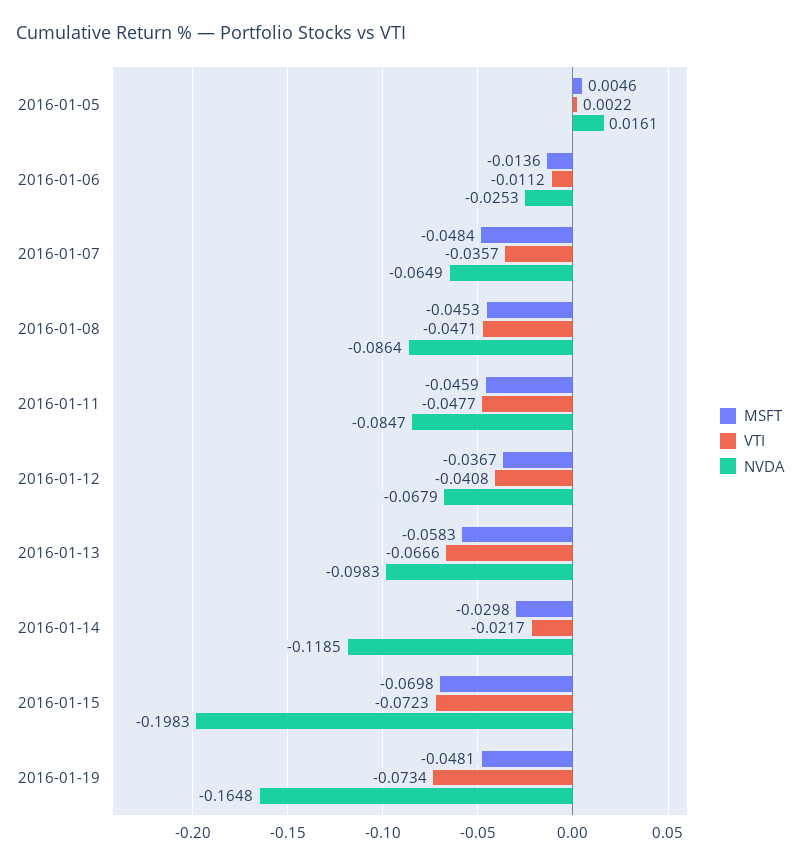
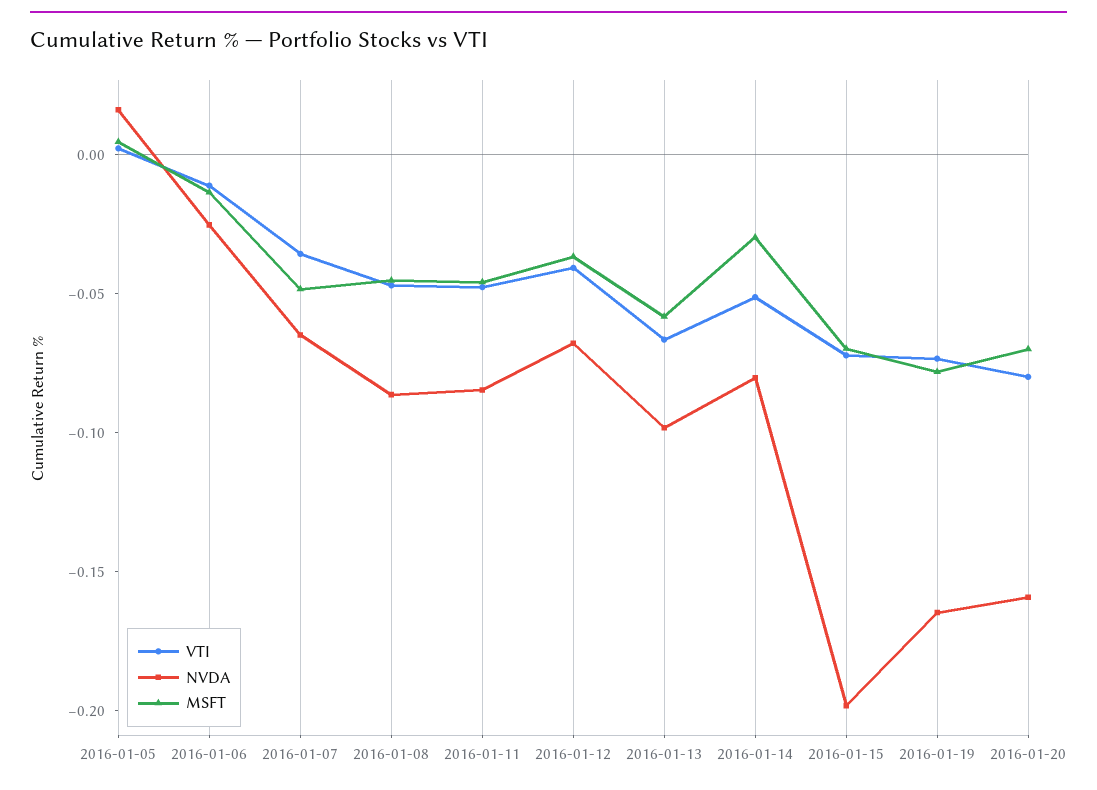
VTI, 2016-01-14: -0.0217 -> -0.05
NVDA, 2016-01-14: -0.1185 -> -0.08
MSFT, 2016-01-19: -0.0481 -> -0.08
VTI, 2016-01-20: none -> -0.08
NVDA, 2016-01-20: none -> -0.16
MSFT, 2016-01-20: none -> -0.07

